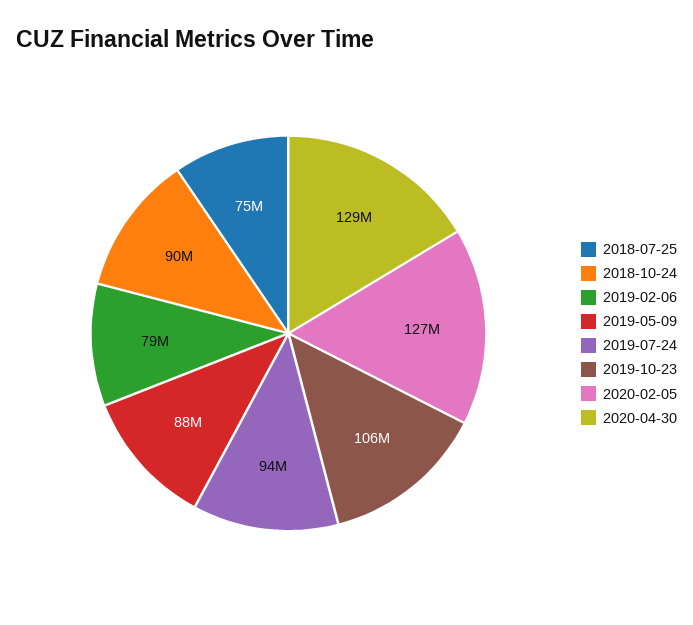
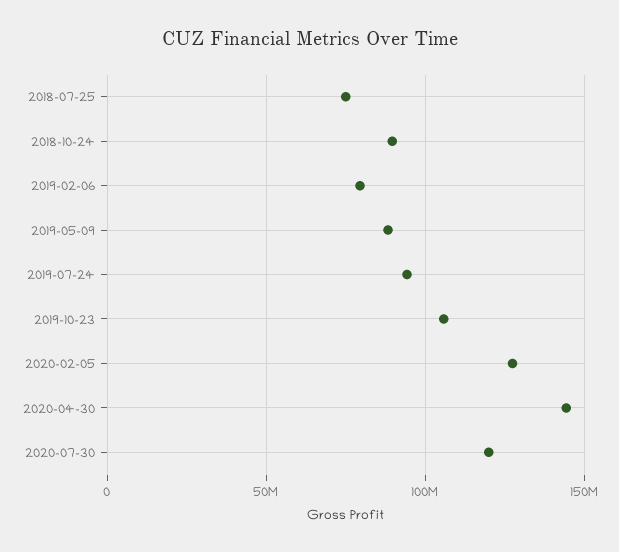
2020-04-30: 129000000 -> 145000000
2020-07-30: none -> 120000000

